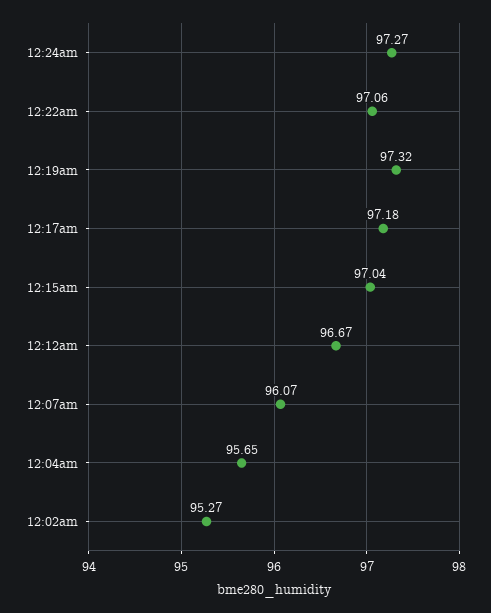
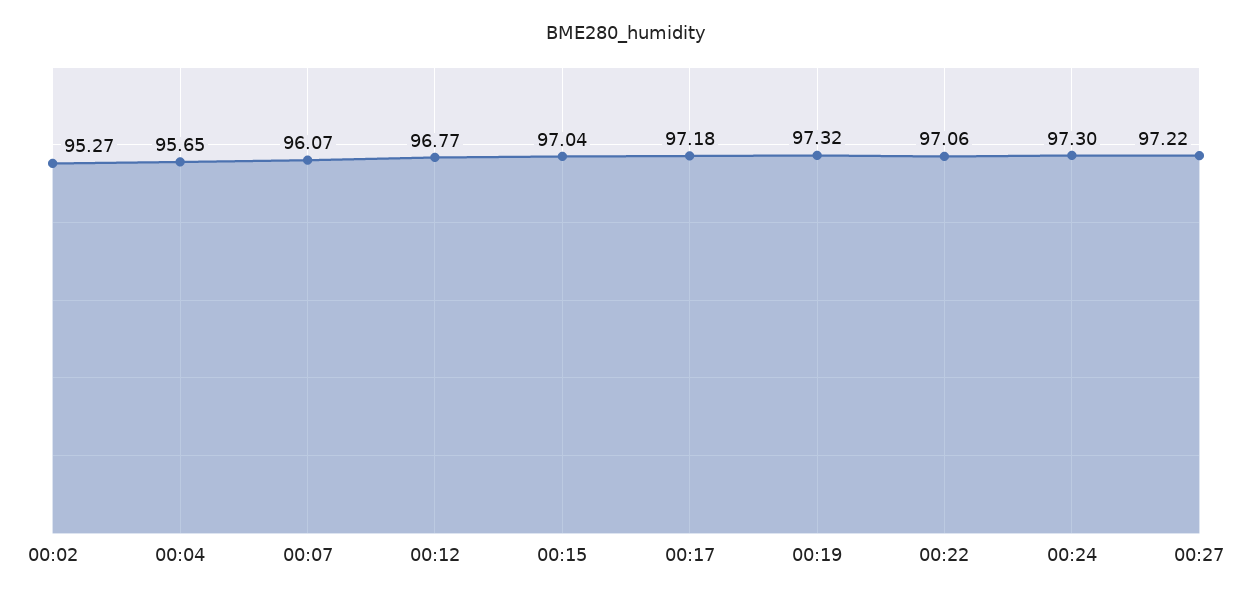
12:24am: 97.27 -> 97.3
12:12am: 96.67 -> 96.77
00:27: none -> 97.22

